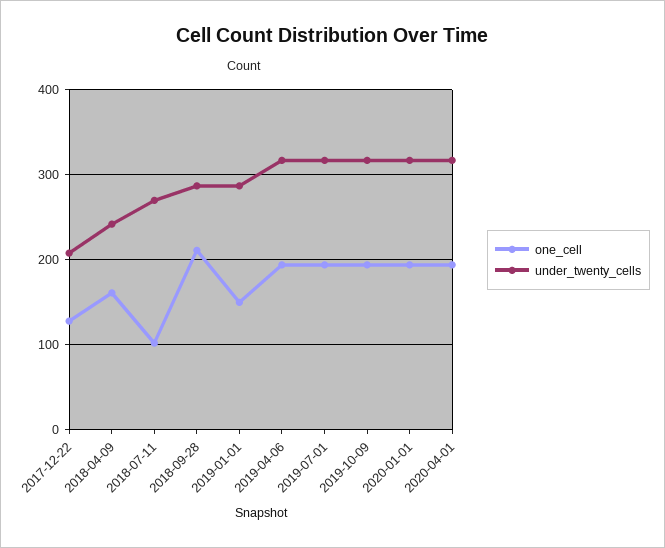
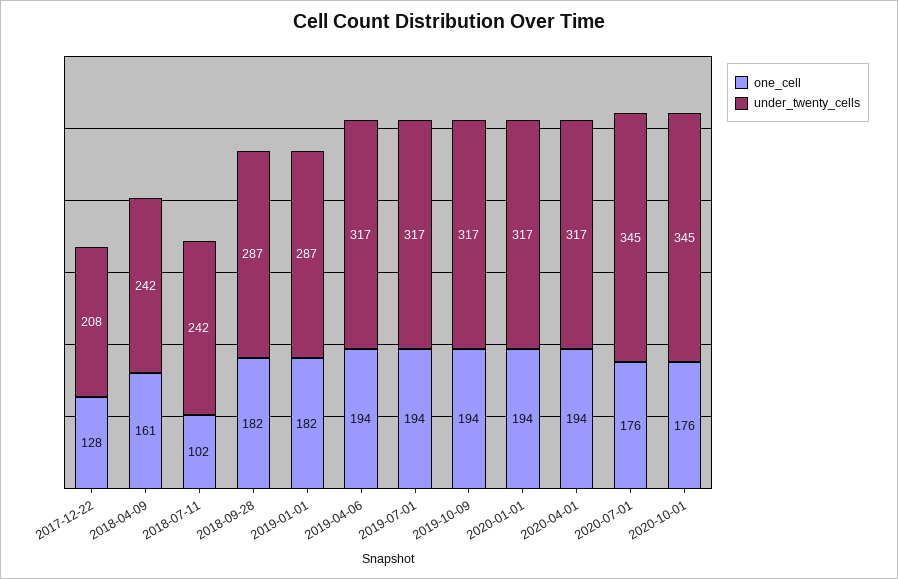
under_twenty_cells, 2018-07-11: 270 -> 242
one_cell, 2018-09-28: 210 -> 182
one_cell, 2019-01-01: 150 -> 182
one_cell, 2020-07-01: none -> 176
under_twenty_cells, 2020-07-01: none -> 345
one_cell, 2020-10-01: none -> 176
under_twenty_cells, 2020-10-01: none -> 345

